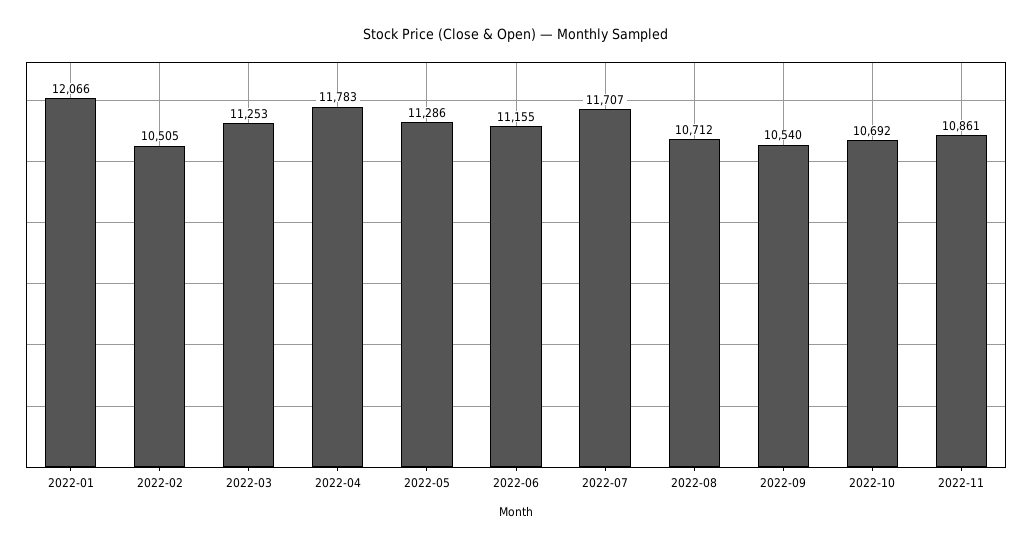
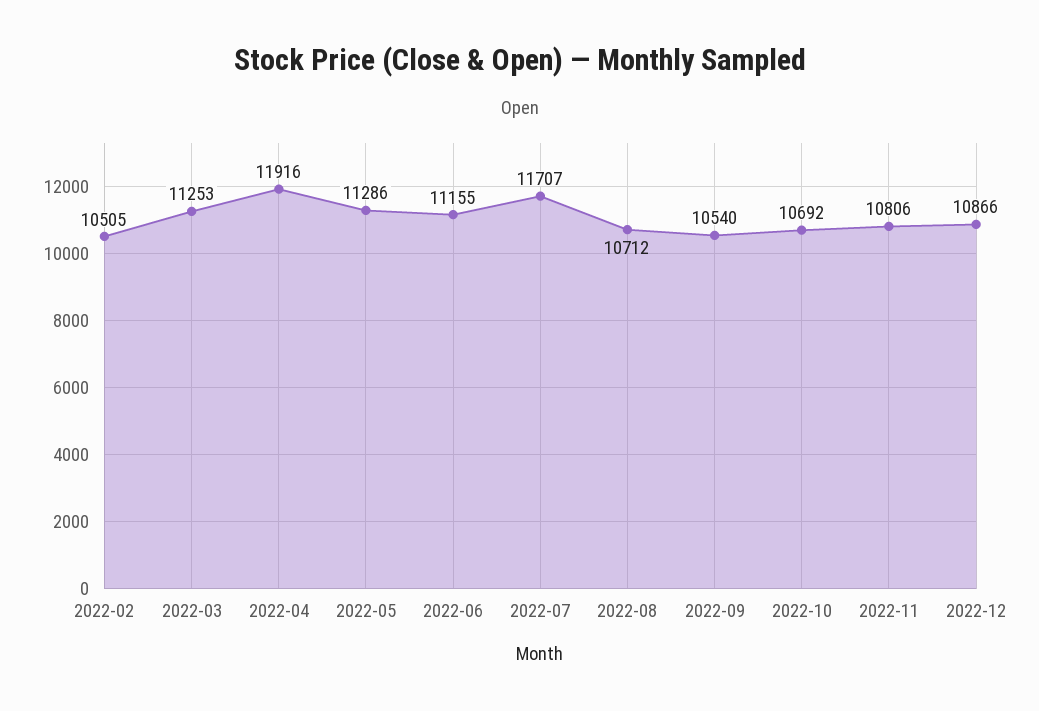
2022-01: 12066 -> none
2022-04: 11783 -> 11916
2022-11: 10861 -> 10806
2022-12: none -> 10866

